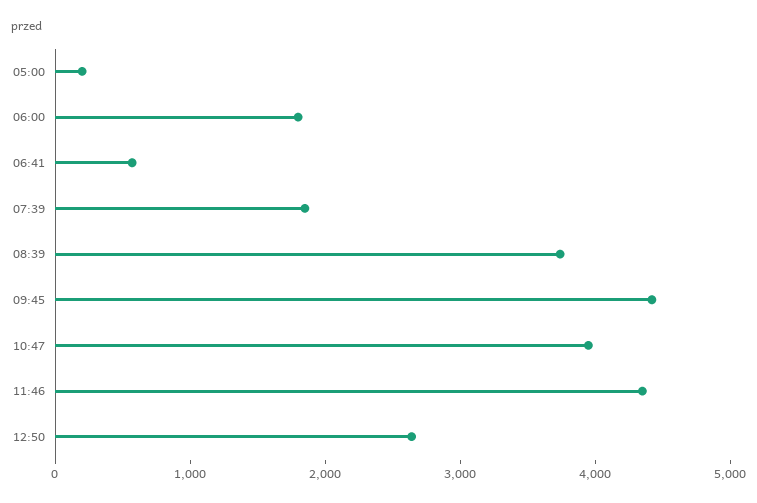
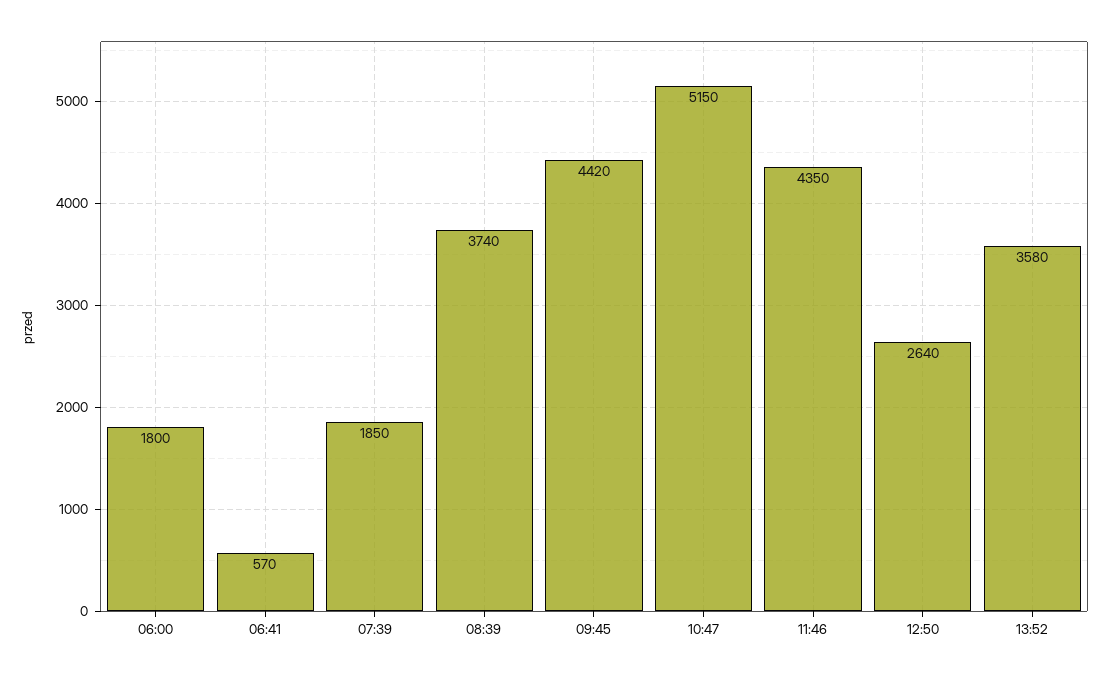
05:00: 200 -> none
10:47: 4000 -> 5150
13:52: none -> 3580

